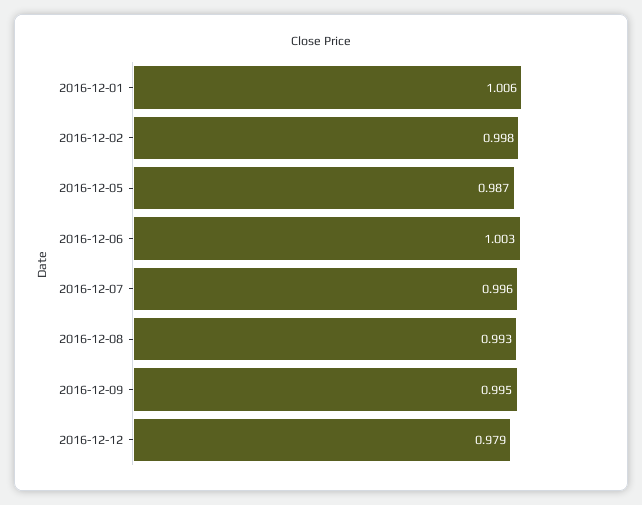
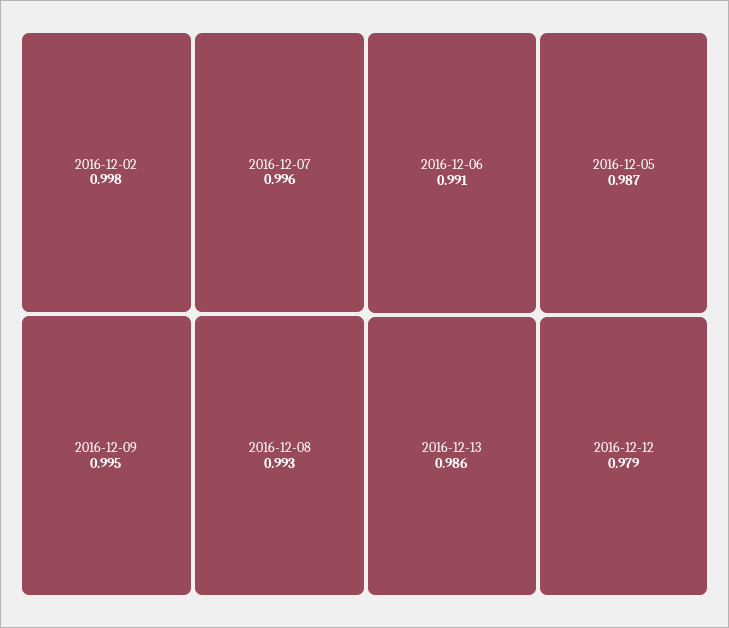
2016-12-01: 1.006 -> none
2016-12-06: 1.003 -> 0.991
2016-12-13: none -> 0.986

